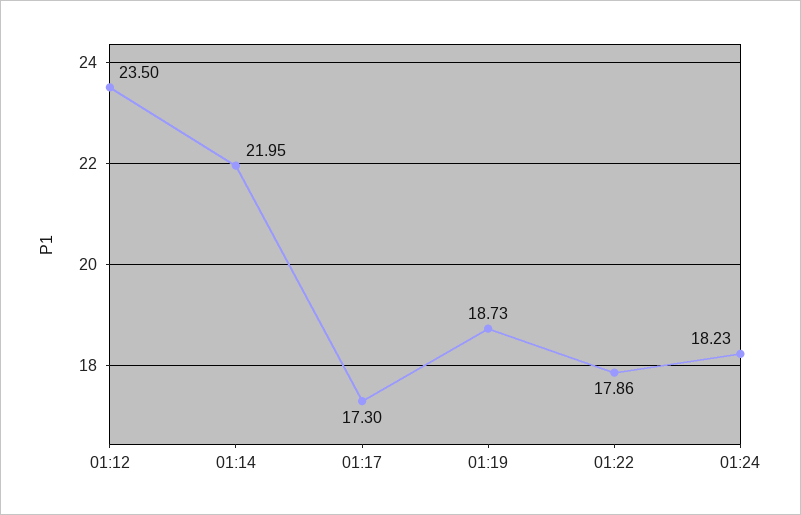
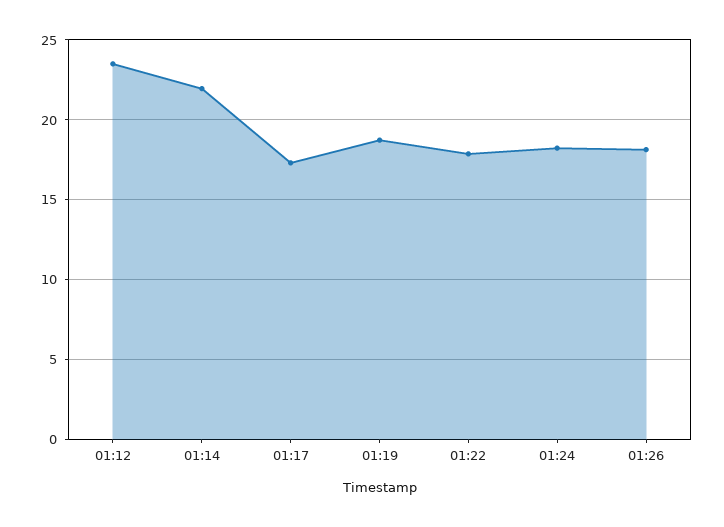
01:26: none -> 18

